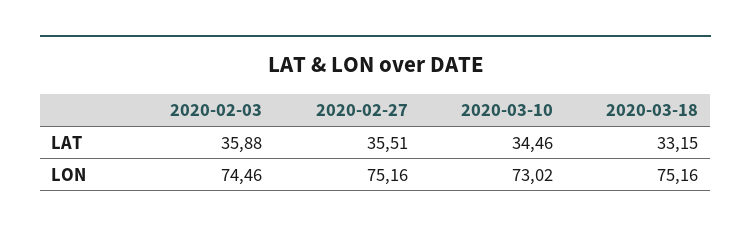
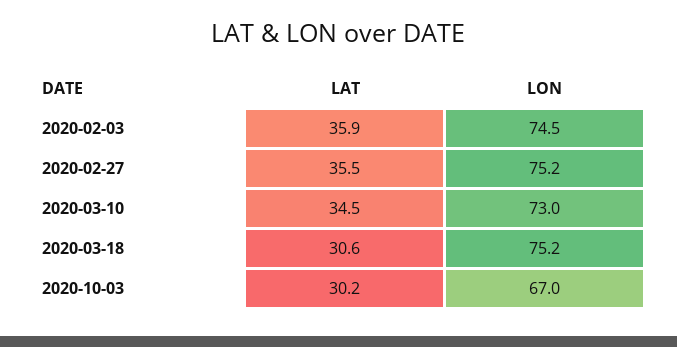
2020-03-18, LAT: 33.15 -> 30.6
2020-10-03, LAT: none -> 30.2
2020-10-03, LON: none -> 67

